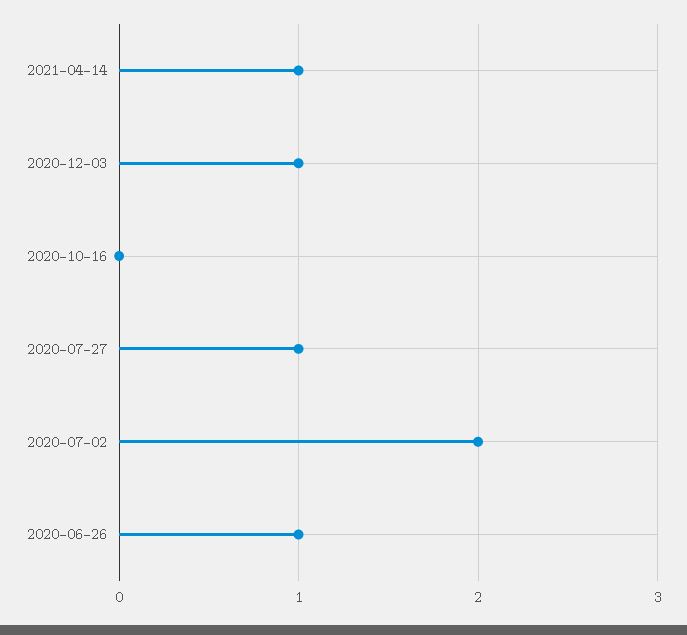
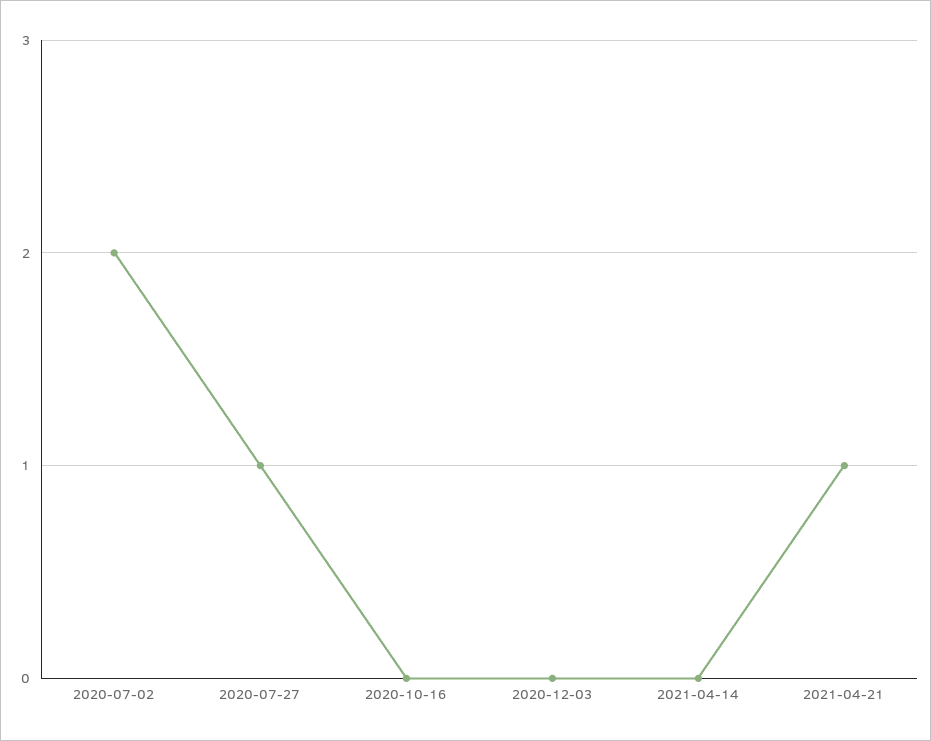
2021-04-14: 1 -> 0
2020-12-03: 1 -> 0
2020-06-26: 1 -> none
2021-04-21: none -> 1

